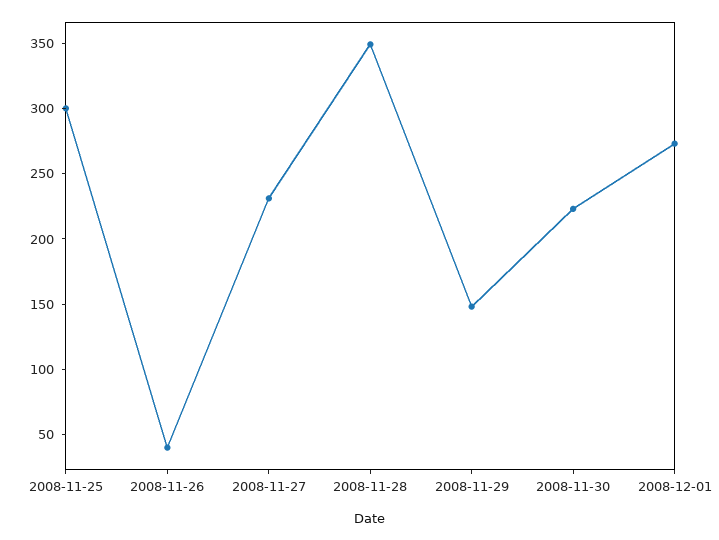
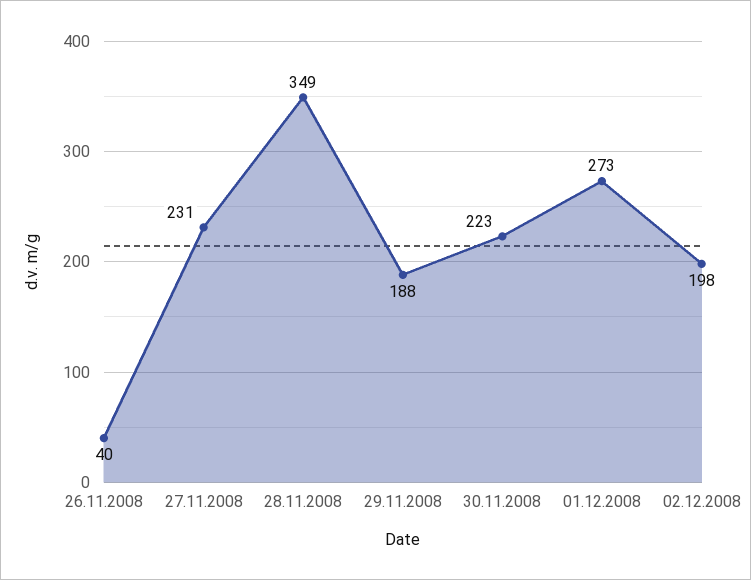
2008-11-25: 300 -> none
2008-11-29: 150 -> 188
02.12.2008: none -> 198

